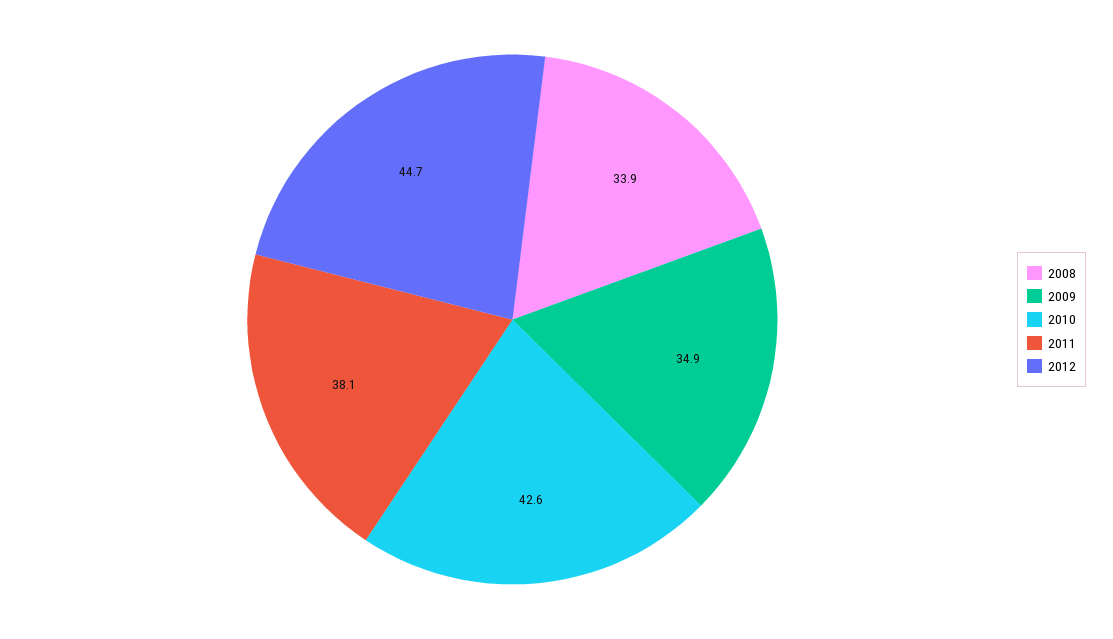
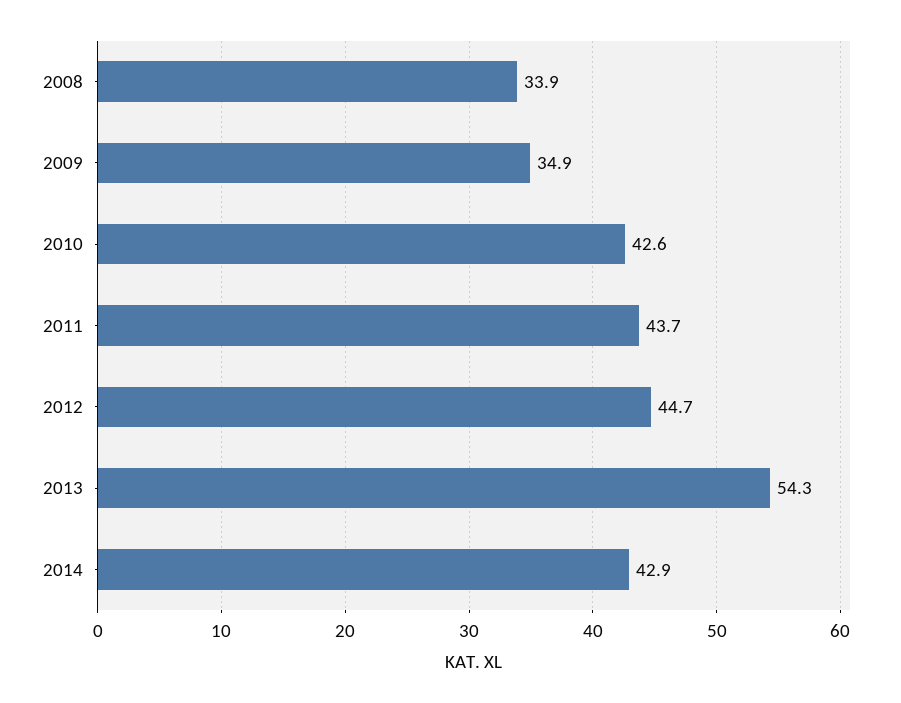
2011: 38.1 -> 43.7
2013: none -> 54.3
2014: none -> 42.9

